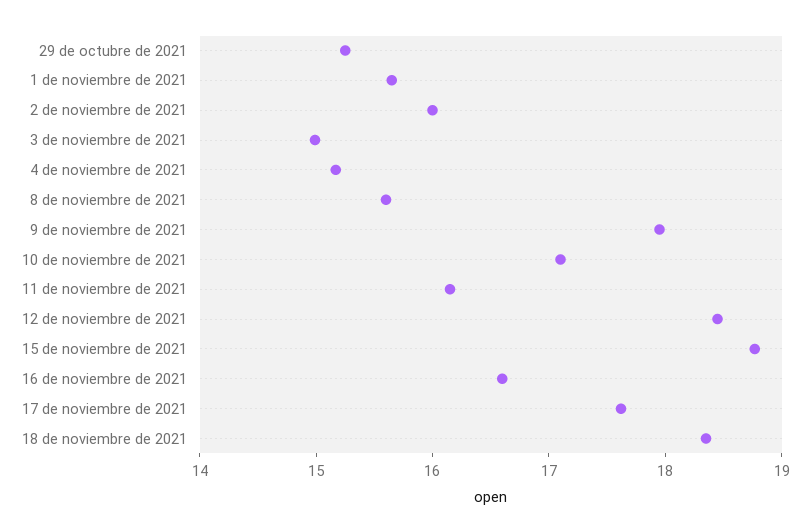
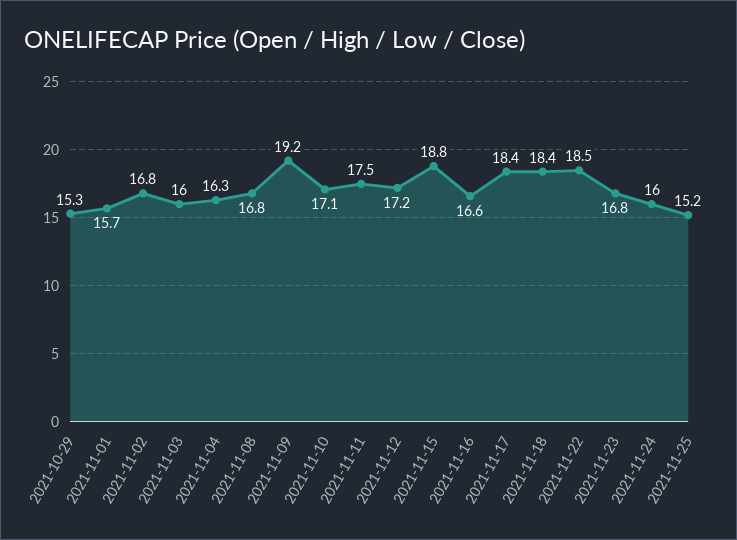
2 de noviembre de 2021: 16 -> 16.8
3 de noviembre de 2021: 15 -> 16
4 de noviembre de 2021: 15.2 -> 16.3
8 de noviembre de 2021: 15.6 -> 16.8
9 de noviembre de 2021: 18 -> 19.2
11 de noviembre de 2021: 16.2 -> 17.5
12 de noviembre de 2021: 18.4 -> 17.2
17 de noviembre de 2021: 17.6 -> 18.4
2021-11-22: none -> 18.5
2021-11-23: none -> 16.8
2021-11-24: none -> 16
2021-11-25: none -> 15.2

